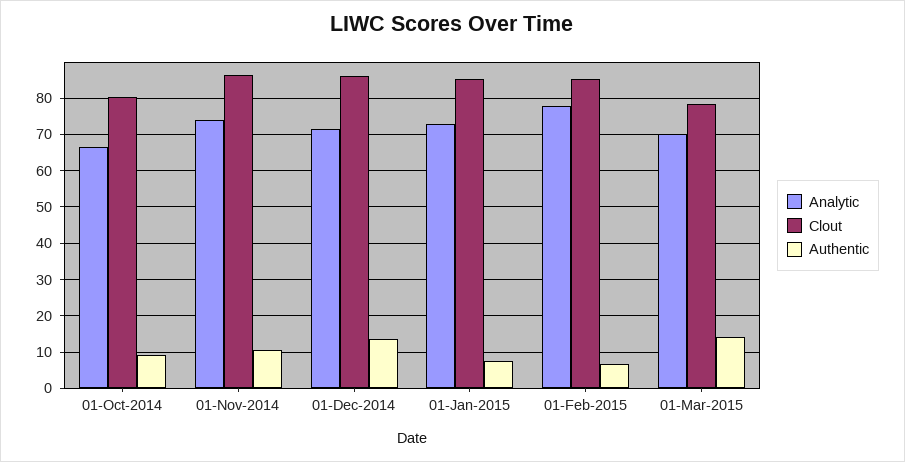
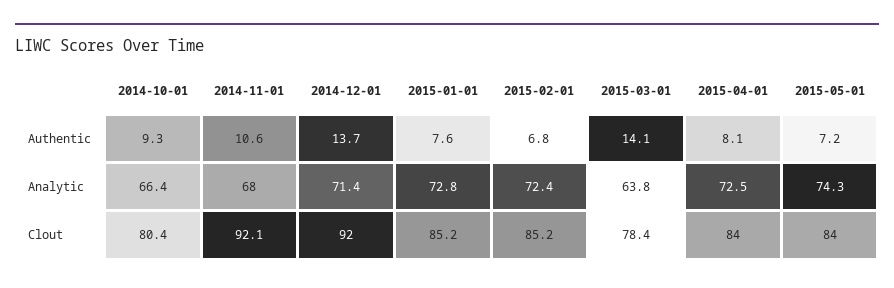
Analytic, 01-Nov-2014: 74 -> 68
Clout, 01-Nov-2014: 86 -> 92.1
Clout, 01-Dec-2014: 86 -> 92
Analytic, 01-Feb-2015: 78 -> 72.4
Analytic, 01-Mar-2015: 70 -> 63.8
Authentic, 2015-04-01: none -> 8.1
Authentic, 2015-05-01: none -> 7.2
Analytic, 2015-04-01: none -> 72.5
Analytic, 2015-05-01: none -> 74.3
Clout, 2015-04-01: none -> 84
Clout, 2015-05-01: none -> 84

